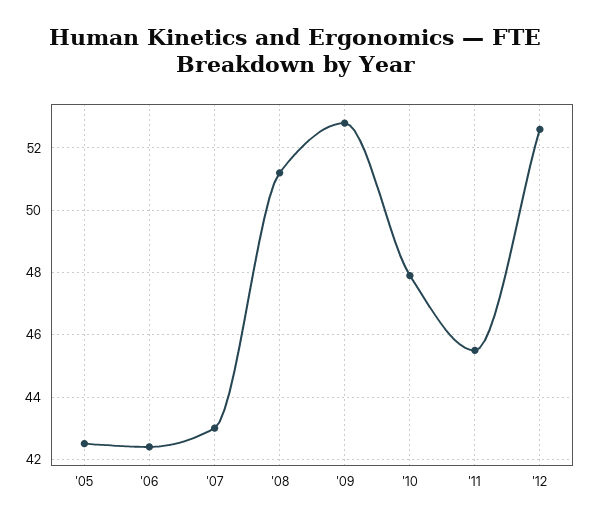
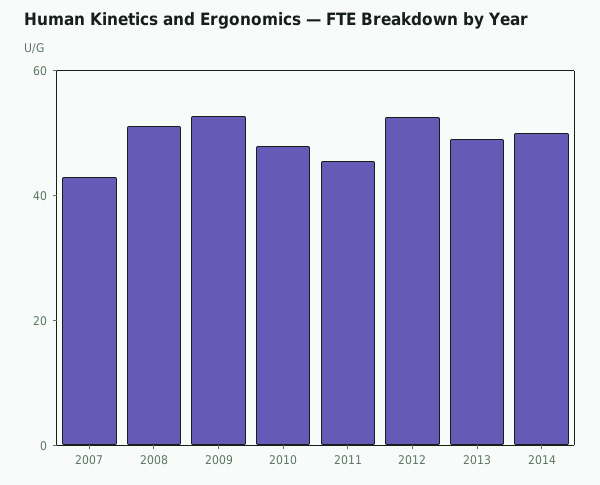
'05: 42.5 -> none
'06: 42.5 -> none
2013: none -> 50
2014: none -> 50

